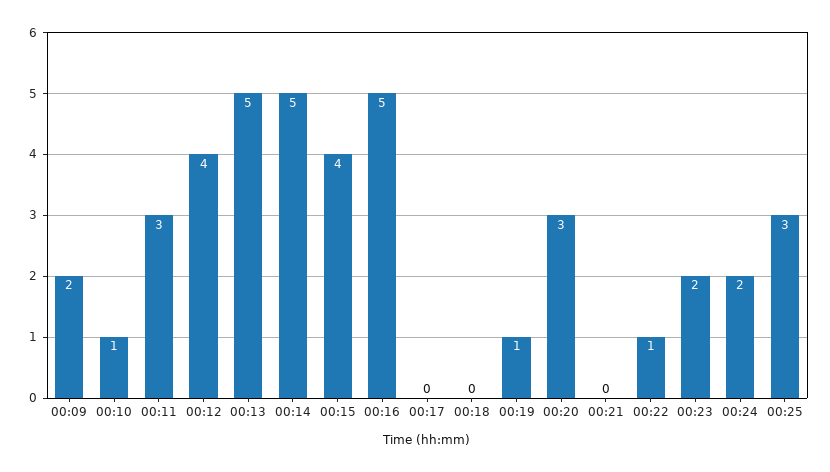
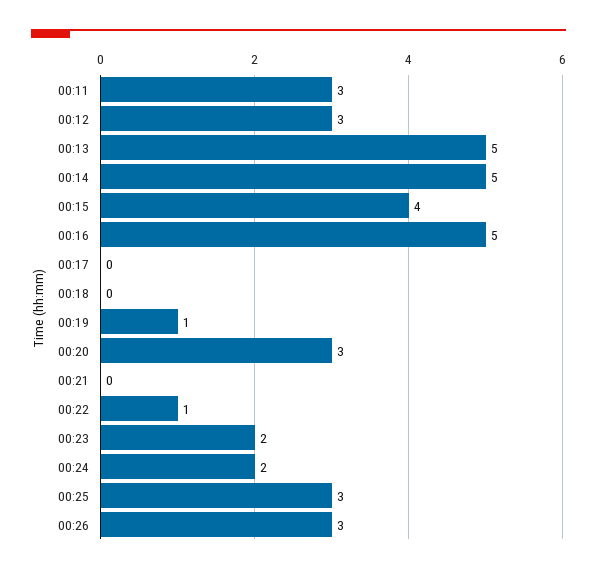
00:09: 2 -> none
00:10: 1 -> none
00:12: 4 -> 3
00:26: none -> 3

